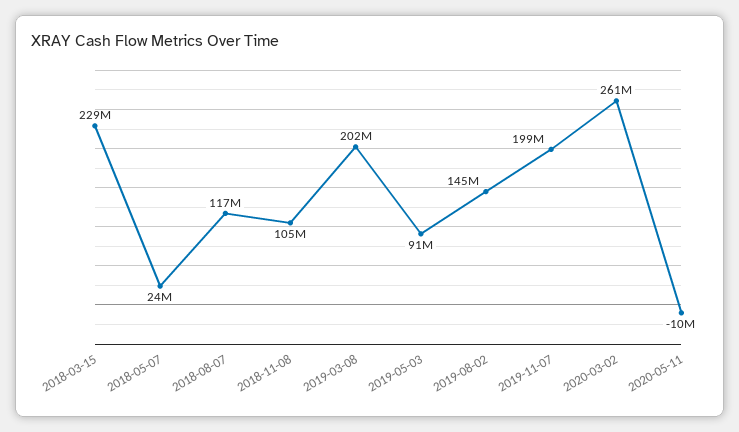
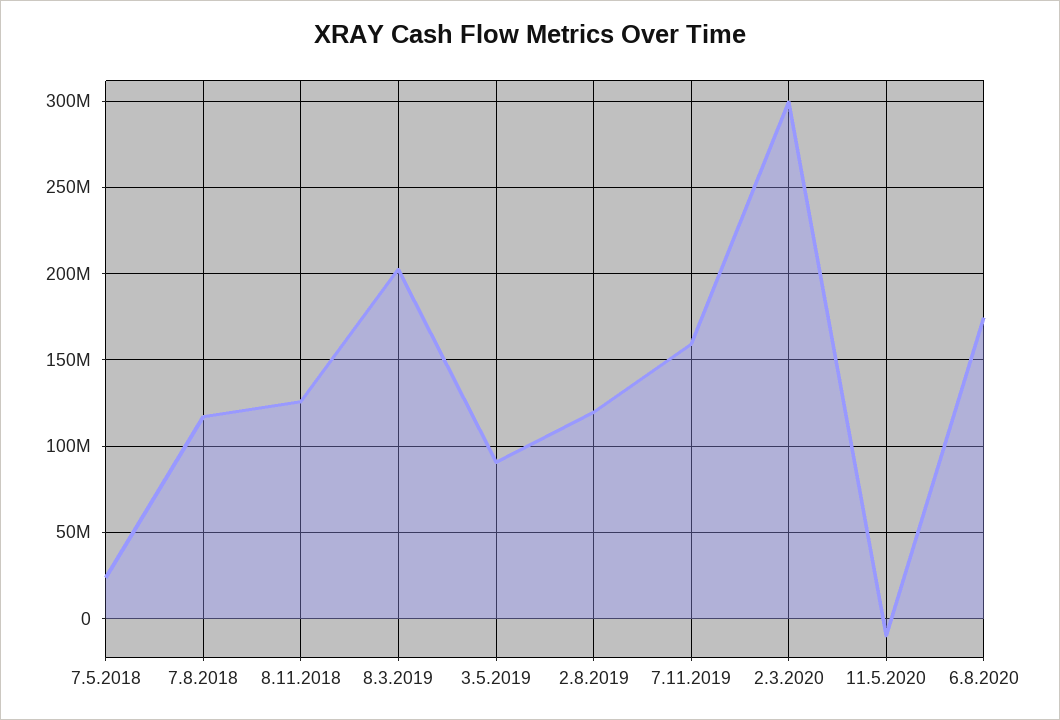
2018-03-15: 229000000 -> none
2018-11-08: 105000000 -> 125000000
2019-08-02: 145000000 -> 120000000
2019-11-07: 199000000 -> 160000000
2020-03-02: 261000000 -> 300000000
6.8.2020: none -> 175000000

